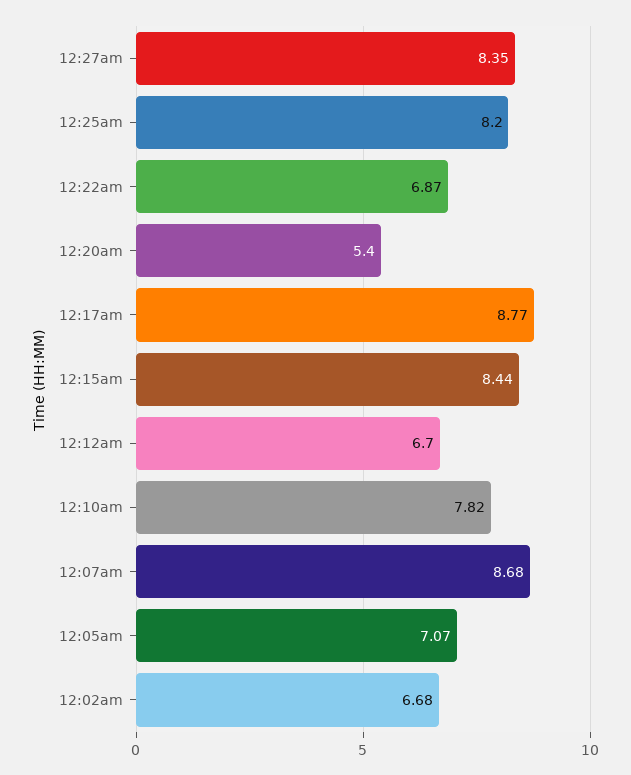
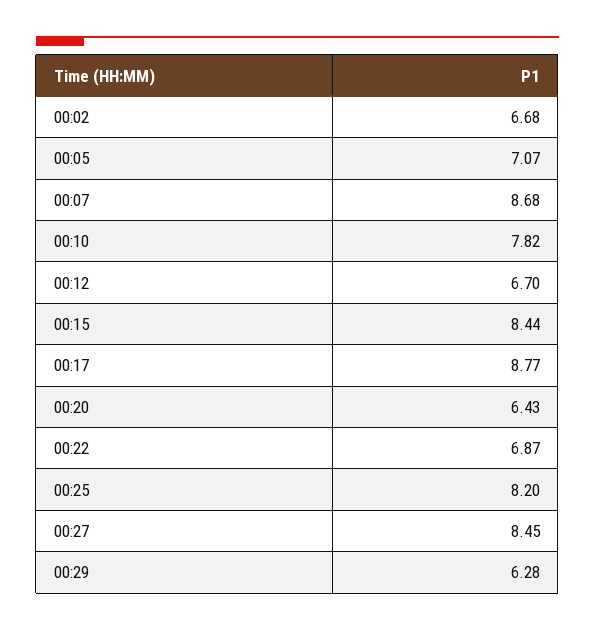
12:27am: 8.35 -> 8.45
12:20am: 5.4 -> 6.43
00:29: none -> 6.28

